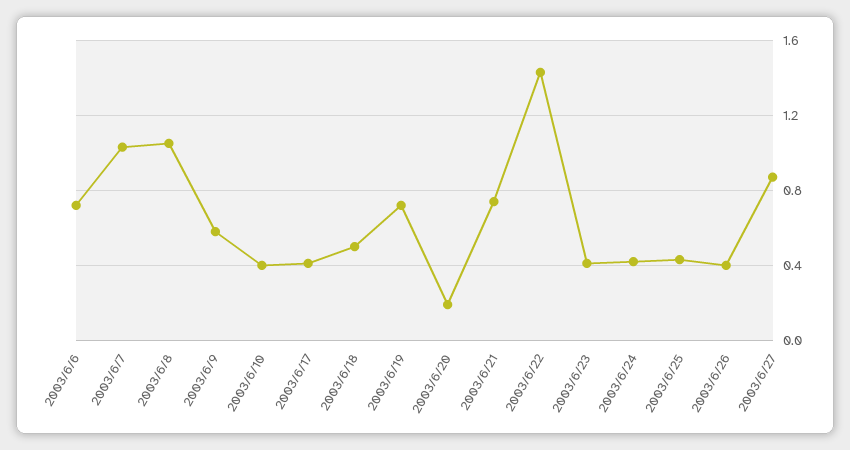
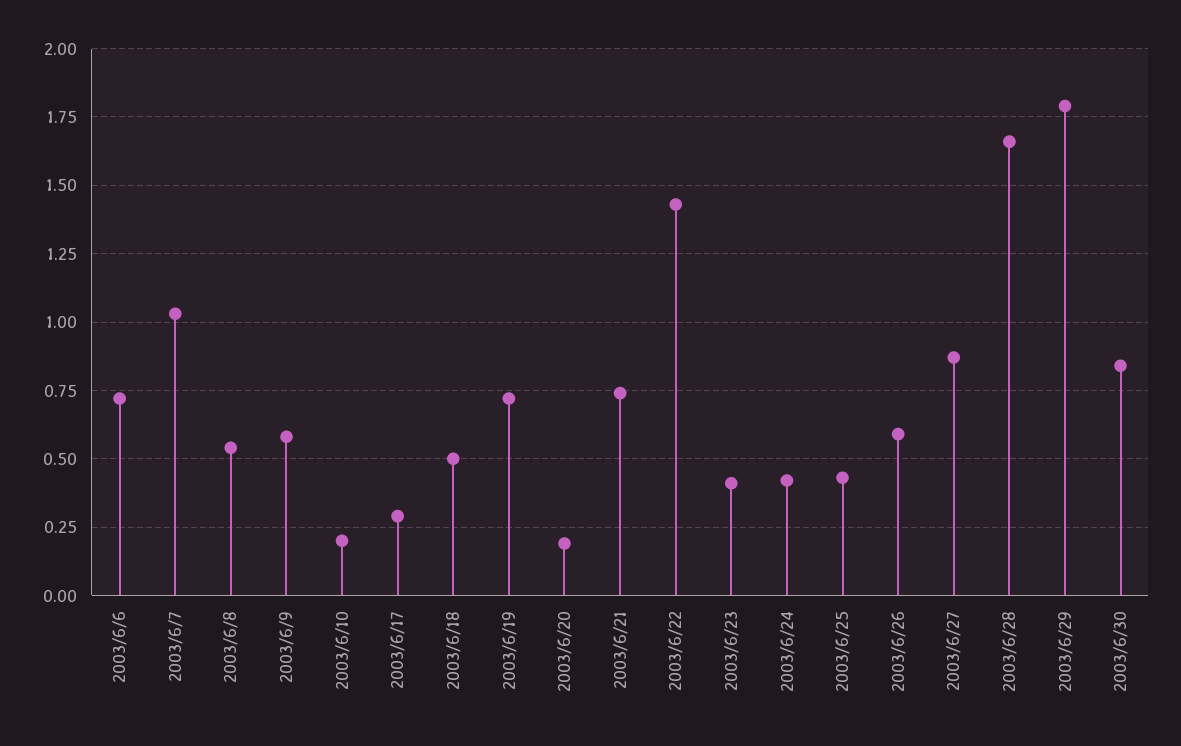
2003/6/8: 1.05 -> 0.55
2003/6/10: 0.4 -> 0.2
2003/6/17: 0.4 -> 0.3
2003/6/26: 0.4 -> 0.6
2003/6/28: none -> 1.65
2003/6/29: none -> 1.8
2003/6/30: none -> 0.85

